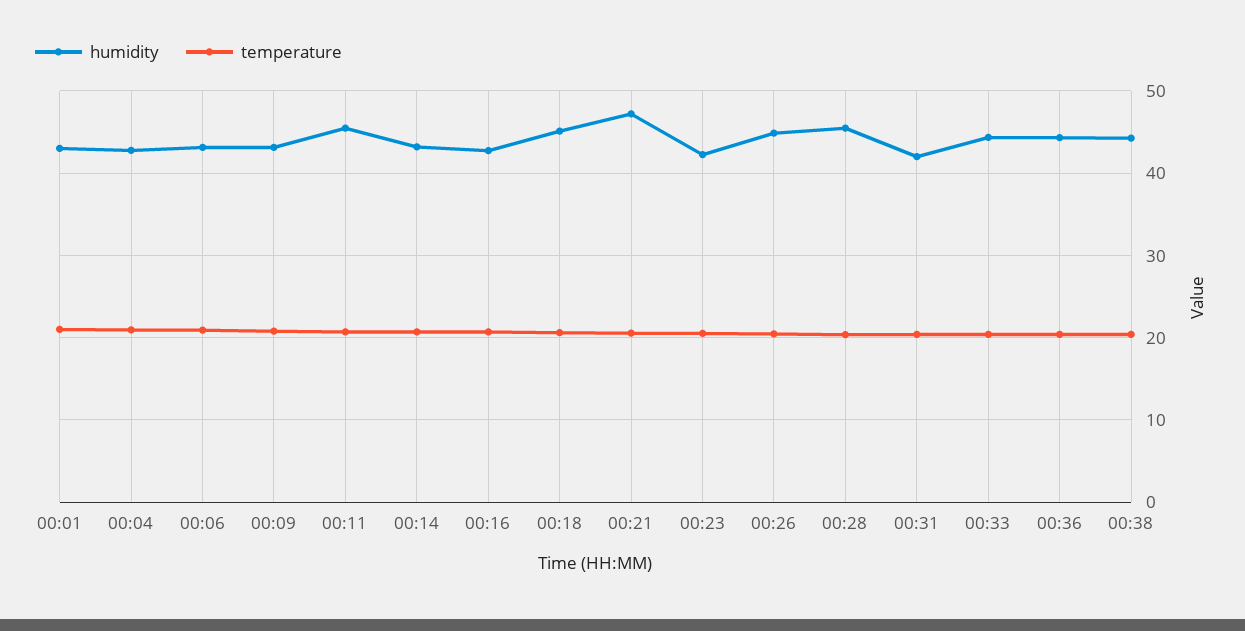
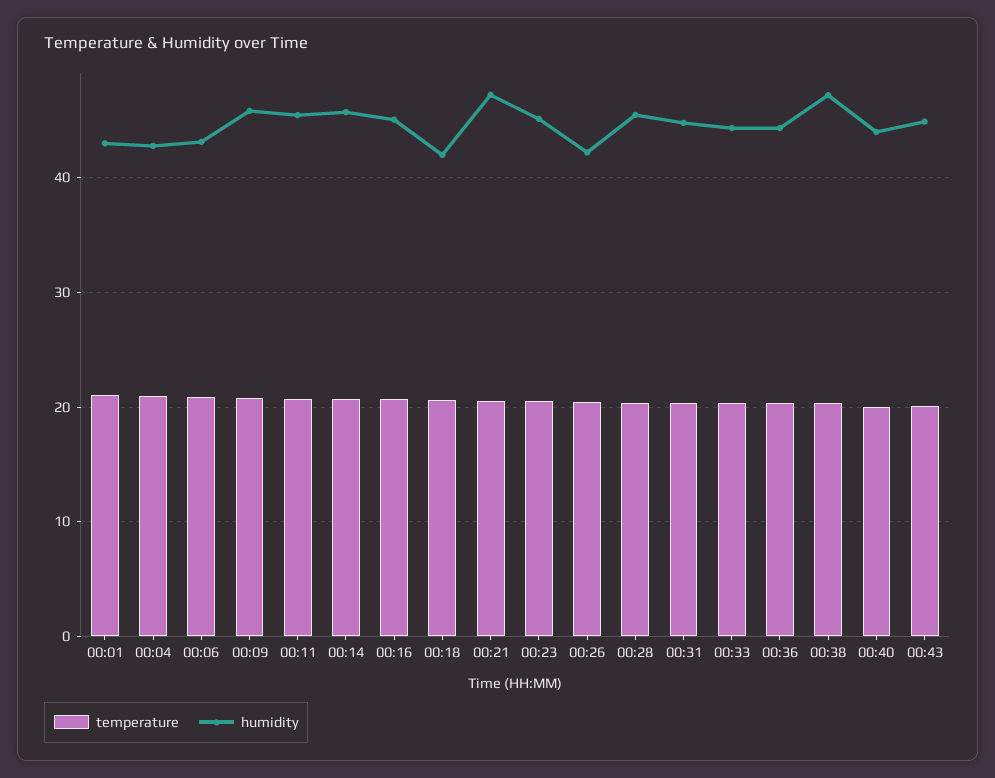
humidity, 00:09: 43 -> 46
humidity, 00:14: 43 -> 46
humidity, 00:16: 43 -> 45
humidity, 00:18: 45 -> 42
humidity, 00:23: 42 -> 45
humidity, 00:26: 45 -> 42
humidity, 00:31: 42 -> 45
humidity, 00:38: 44 -> 47
temperature, 00:40: none -> 20
humidity, 00:40: none -> 44
temperature, 00:43: none -> 20
humidity, 00:43: none -> 45

